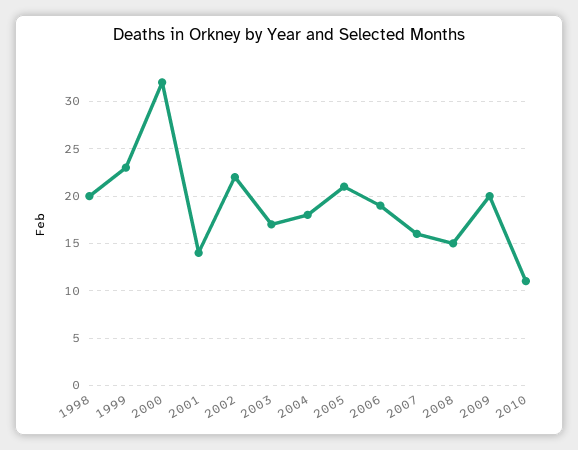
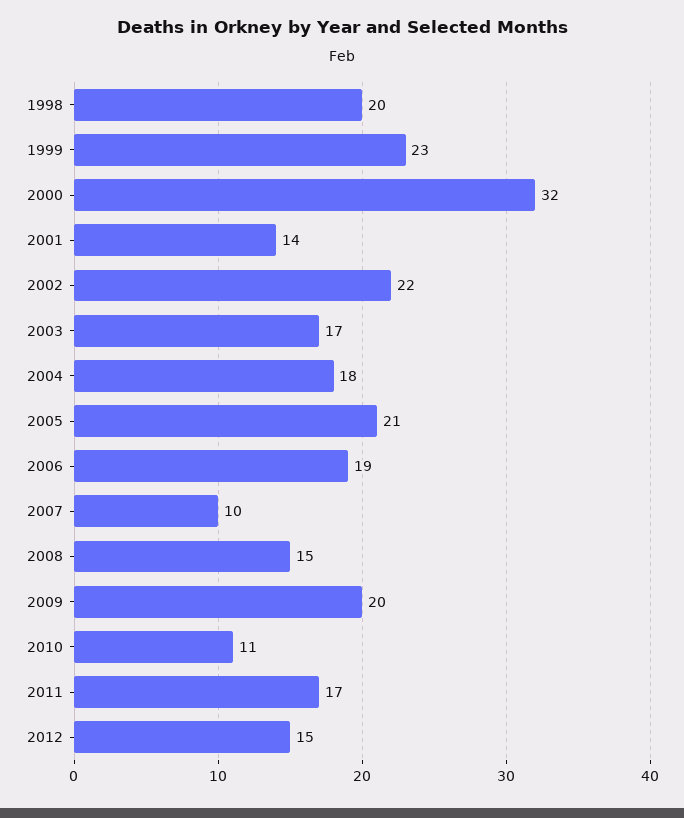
2007: 16 -> 10
2011: none -> 17
2012: none -> 15

